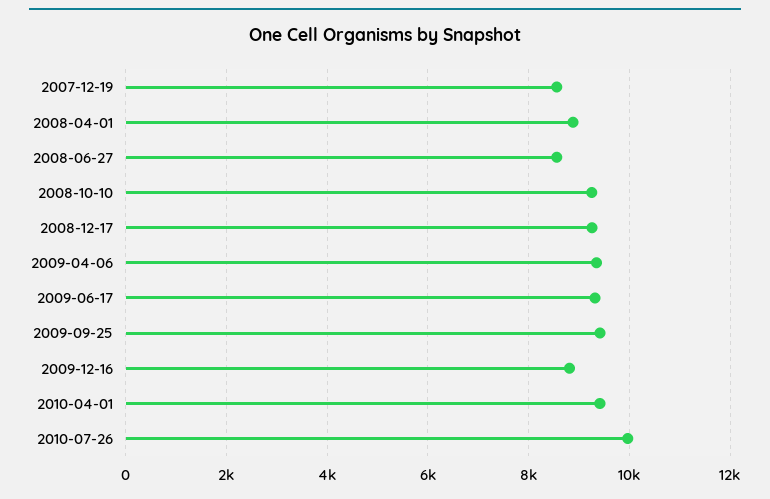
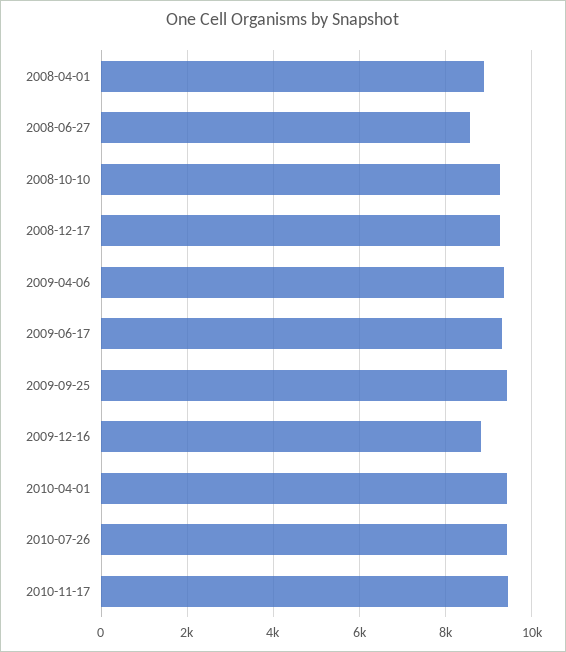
2007-12-19: 8600 -> none
2010-07-26: 10000 -> 9400
2010-11-17: none -> 9400

